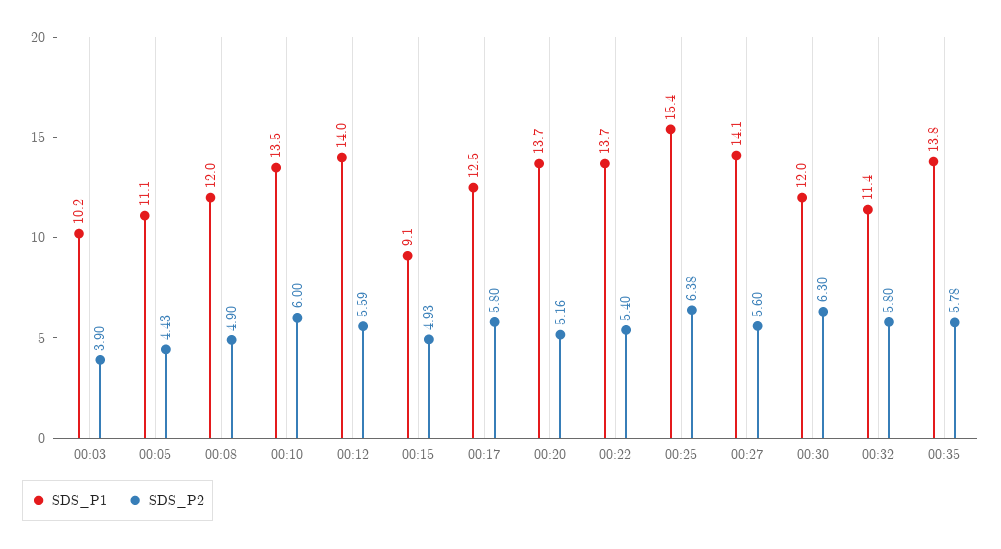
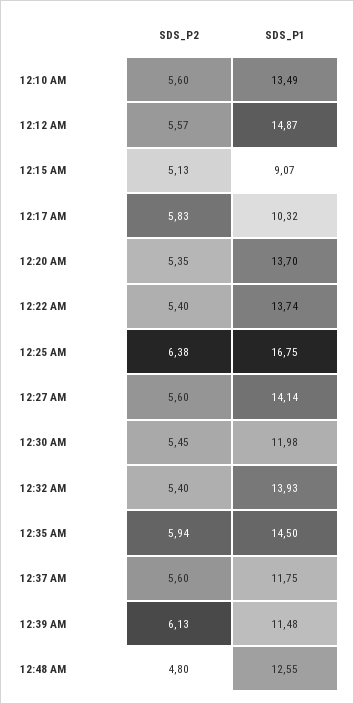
SDS_P1, 00:03: 10.2 -> none
SDS_P2, 00:03: 3.9 -> none
SDS_P1, 00:05: 11.1 -> none
SDS_P2, 00:05: 4.43 -> none
SDS_P1, 00:08: 12 -> none
SDS_P2, 00:08: 4.9 -> none
SDS_P2, 00:10: 6 -> 5.6
SDS_P1, 00:12: 14 -> 14.87
SDS_P2, 00:12: 5.59 -> 5.57
SDS_P2, 00:15: 4.93 -> 5.13
SDS_P1, 00:17: 12.5 -> 10.32
SDS_P2, 00:17: 5.8 -> 5.83
SDS_P2, 00:20: 5.16 -> 5.35
SDS_P1, 00:25: 15.4 -> 16.75
SDS_P2, 00:30: 6.3 -> 5.45
SDS_P1, 00:32: 11.4 -> 13.93
SDS_P2, 00:32: 5.8 -> 5.4
SDS_P1, 00:35: 13.8 -> 14.5
SDS_P2, 00:35: 5.78 -> 5.94
SDS_P2, 12:37 AM: none -> 5.6
SDS_P1, 12:37 AM: none -> 11.75
SDS_P2, 12:39 AM: none -> 6.13
SDS_P1, 12:39 AM: none -> 11.48
SDS_P2, 12:48 AM: none -> 4.8
SDS_P1, 12:48 AM: none -> 12.55

